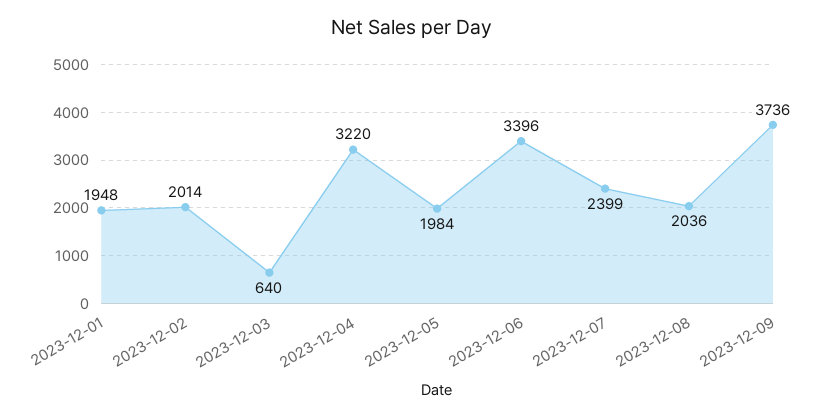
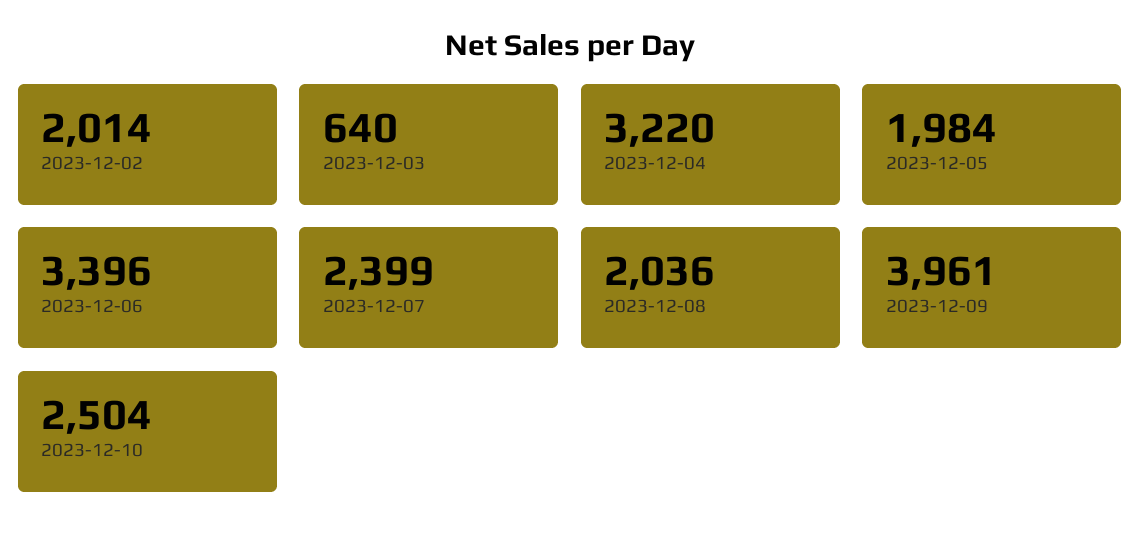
2023-12-01: 1948 -> none
2023-12-09: 3736 -> 3961
2023-12-10: none -> 2504

